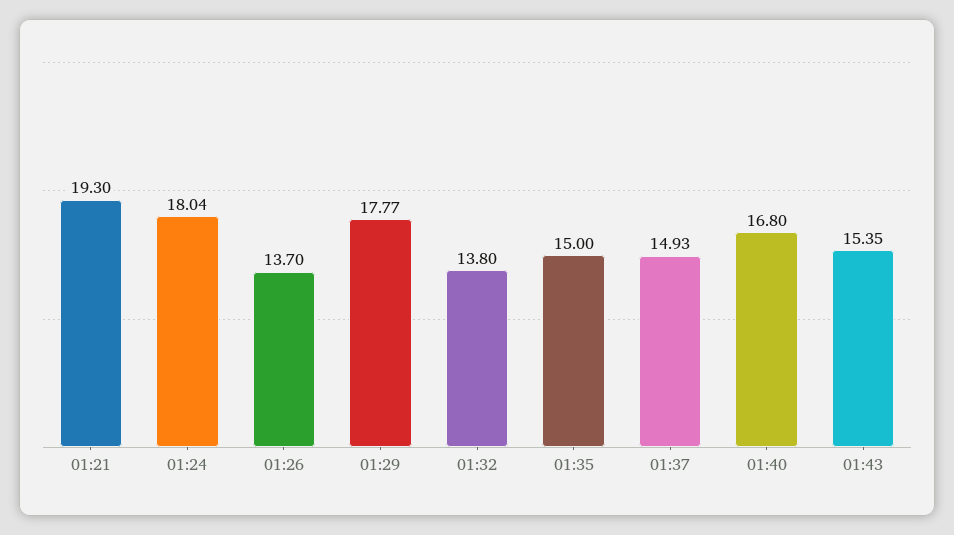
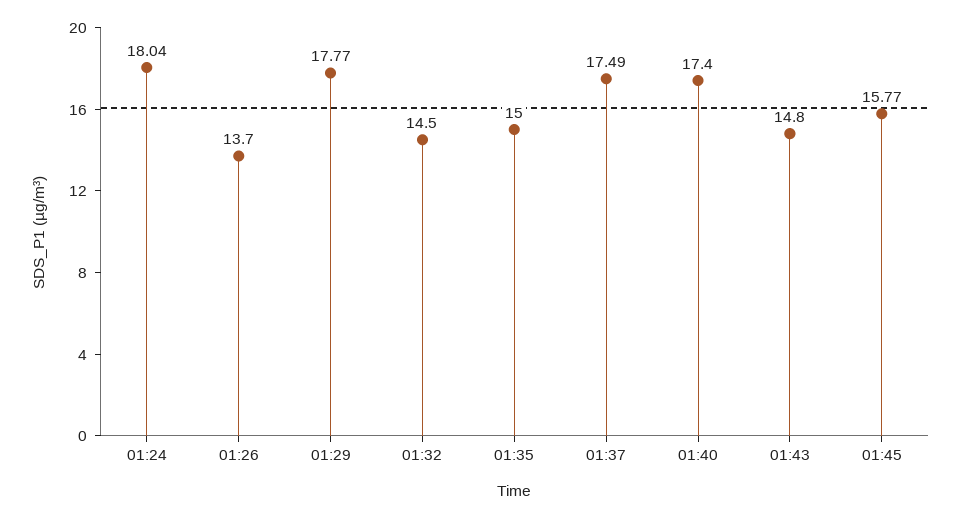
01:21: 19.3 -> none
01:32: 13.8 -> 14.5
01:37: 14.93 -> 17.49
01:40: 16.8 -> 17.4
01:43: 15.35 -> 14.8
01:45: none -> 15.77

